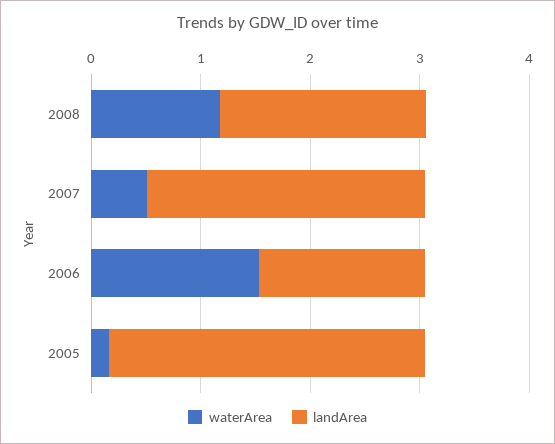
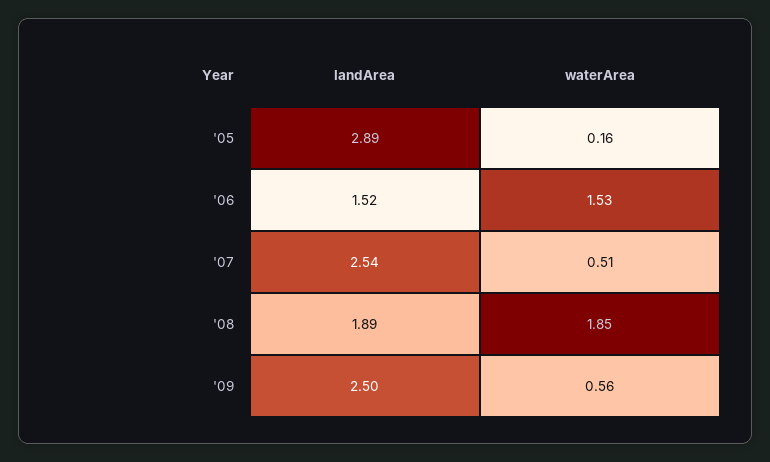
waterArea, 2008: 1.2 -> 1.85
landArea, '09: none -> 2.5
waterArea, '09: none -> 0.56

